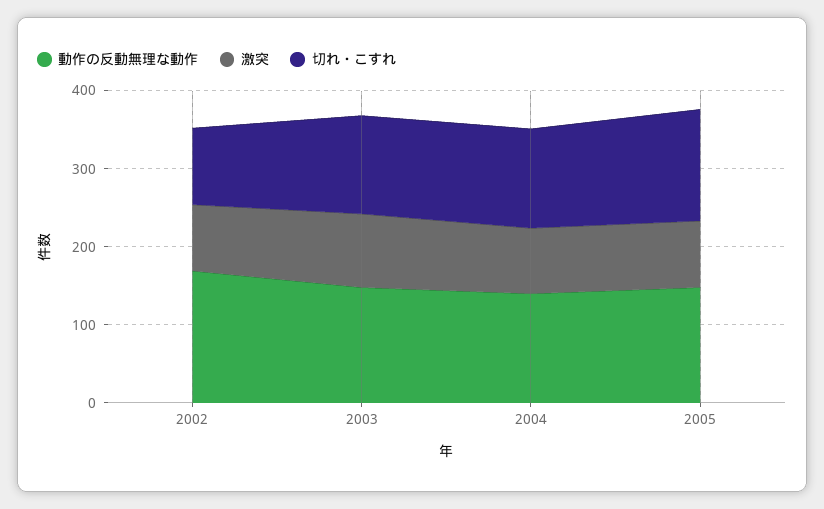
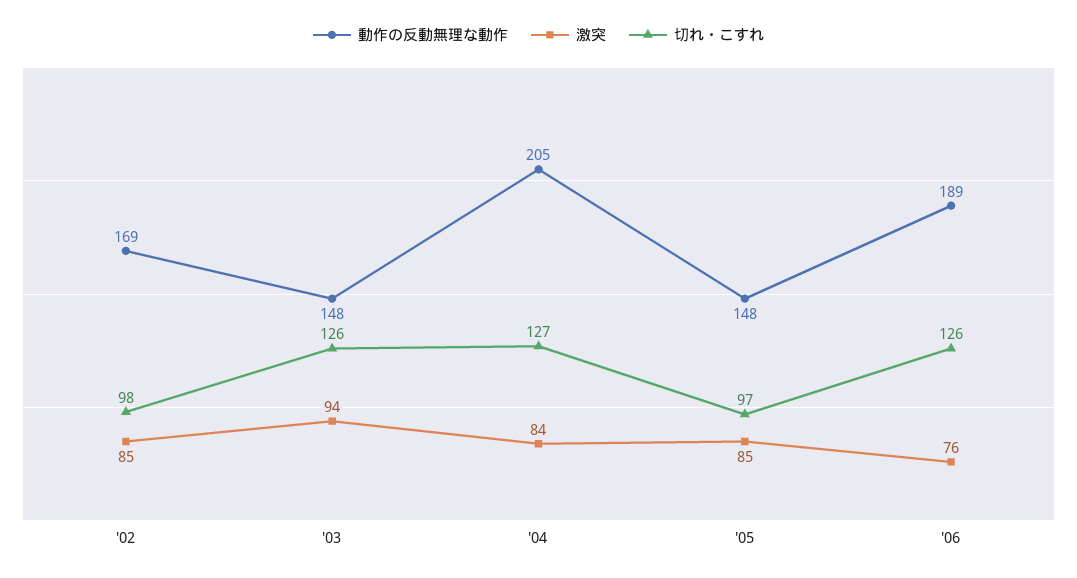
動作の反動無理な動作, 2004: 140 -> 205
切れ・こすれ, 2005: 140 -> 97
動作の反動無理な動作, '06: none -> 189
激突, '06: none -> 76
切れ・こすれ, '06: none -> 126

